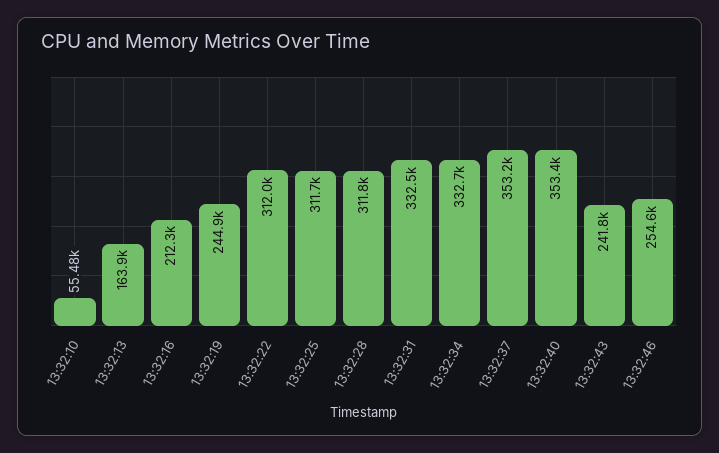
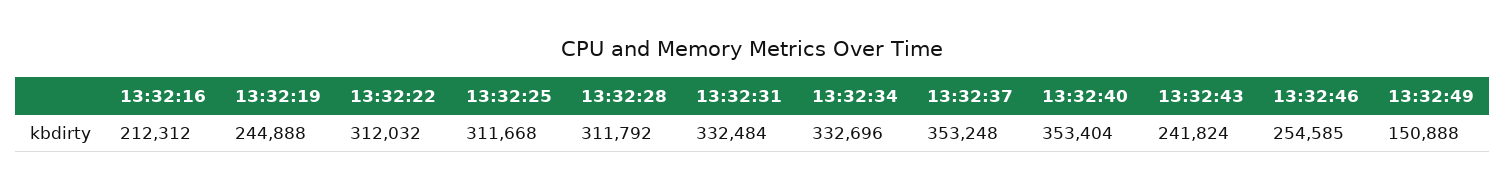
13:32:10: 55480 -> none
13:32:13: 163900 -> none
13:32:49: none -> 150888

